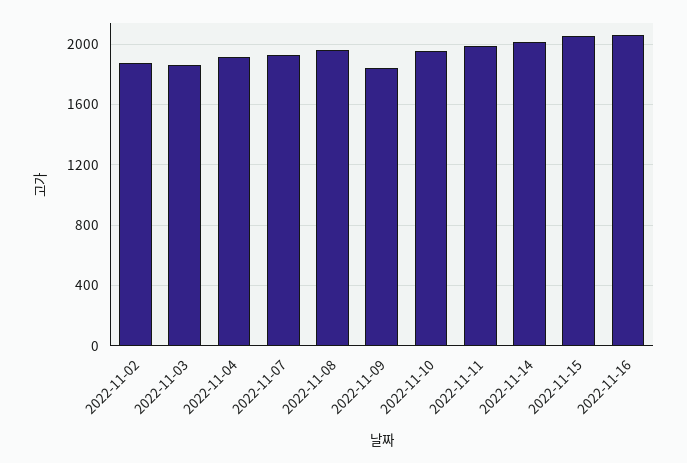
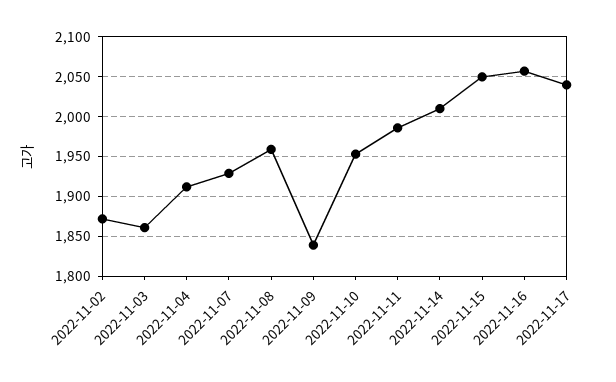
2022-11-17: none -> 2040

